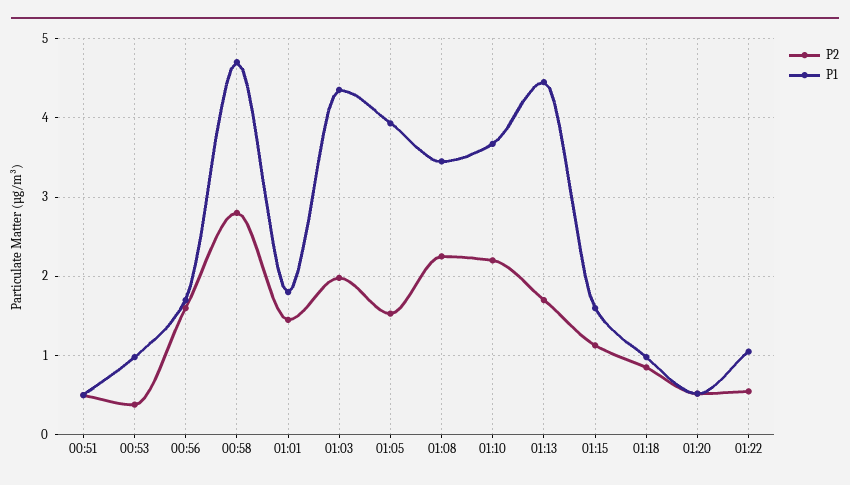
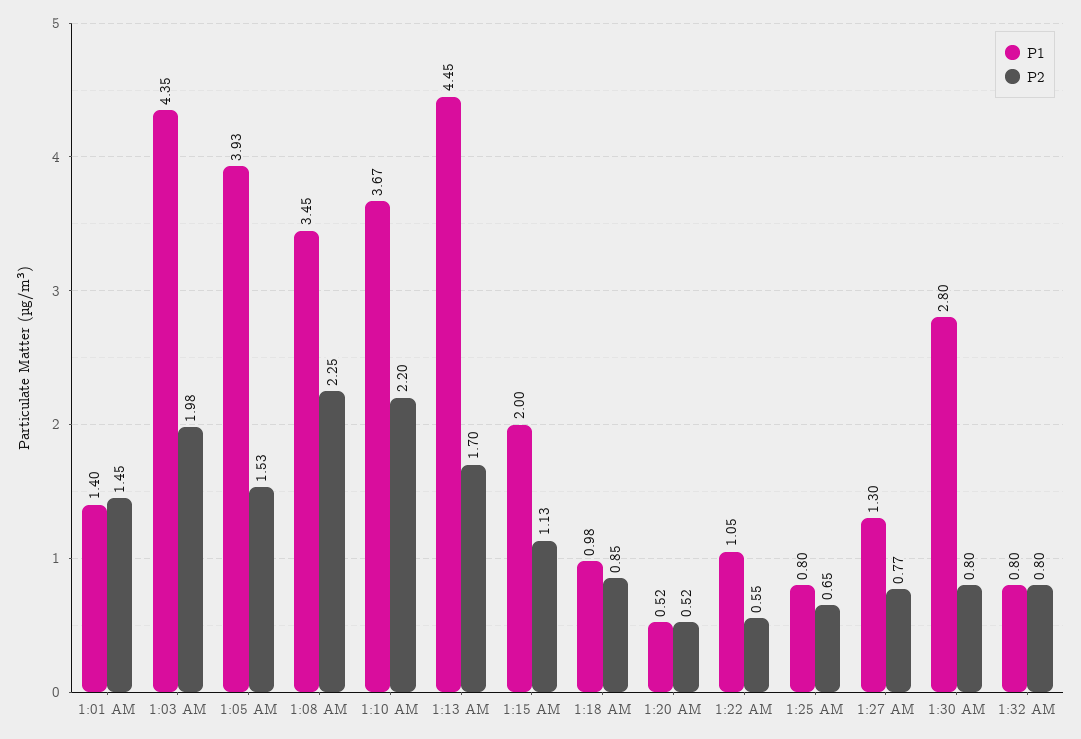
P2, 00:51: 0.5 -> none
P1, 00:51: 0.5 -> none
P2, 00:53: 0.4 -> none
P1, 00:53: 1 -> none
P2, 00:56: 1.6 -> none
P1, 00:56: 1.7 -> none
P2, 00:58: 2.8 -> none
P1, 00:58: 4.7 -> none
P1, 01:01: 1.8 -> 1.4
P1, 01:15: 1.6 -> 2
P1, 1:25 AM: none -> 0.8
P2, 1:25 AM: none -> 0.65
P1, 1:27 AM: none -> 1.3
P2, 1:27 AM: none -> 0.77
P1, 1:30 AM: none -> 2.8
P2, 1:30 AM: none -> 0.8
P1, 1:32 AM: none -> 0.8
P2, 1:32 AM: none -> 0.8

